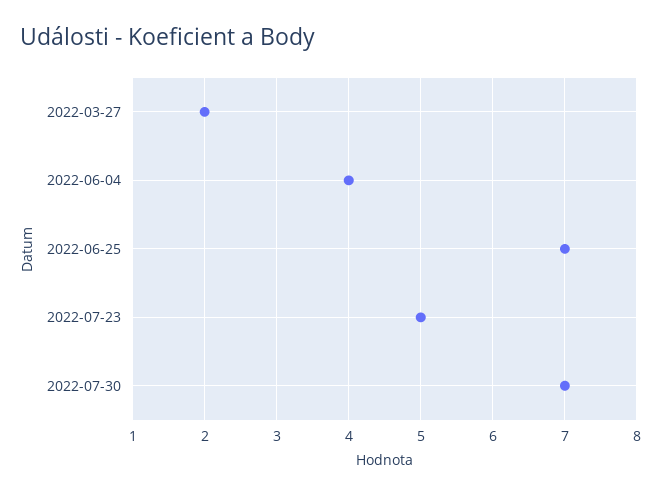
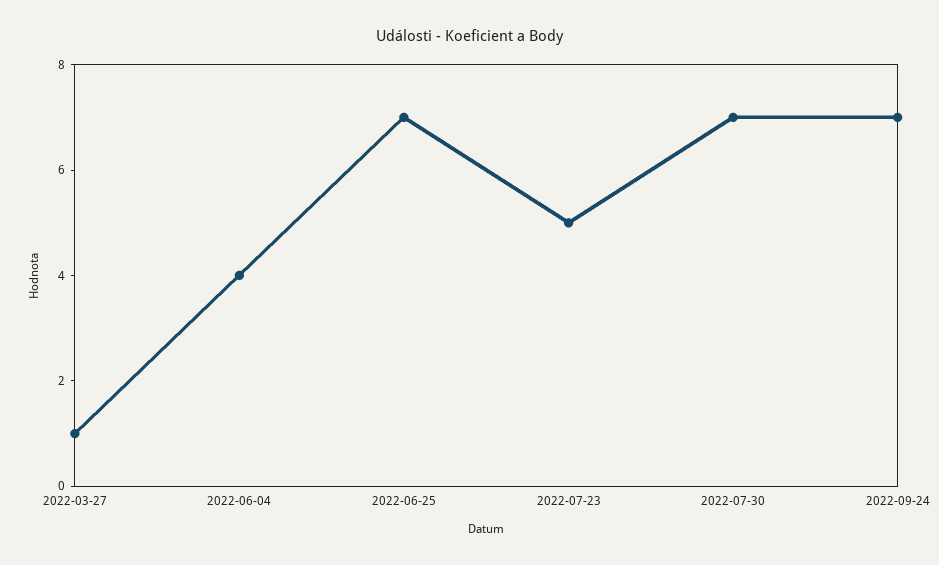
2022-03-27: 2 -> 1
2022-09-24: none -> 7

